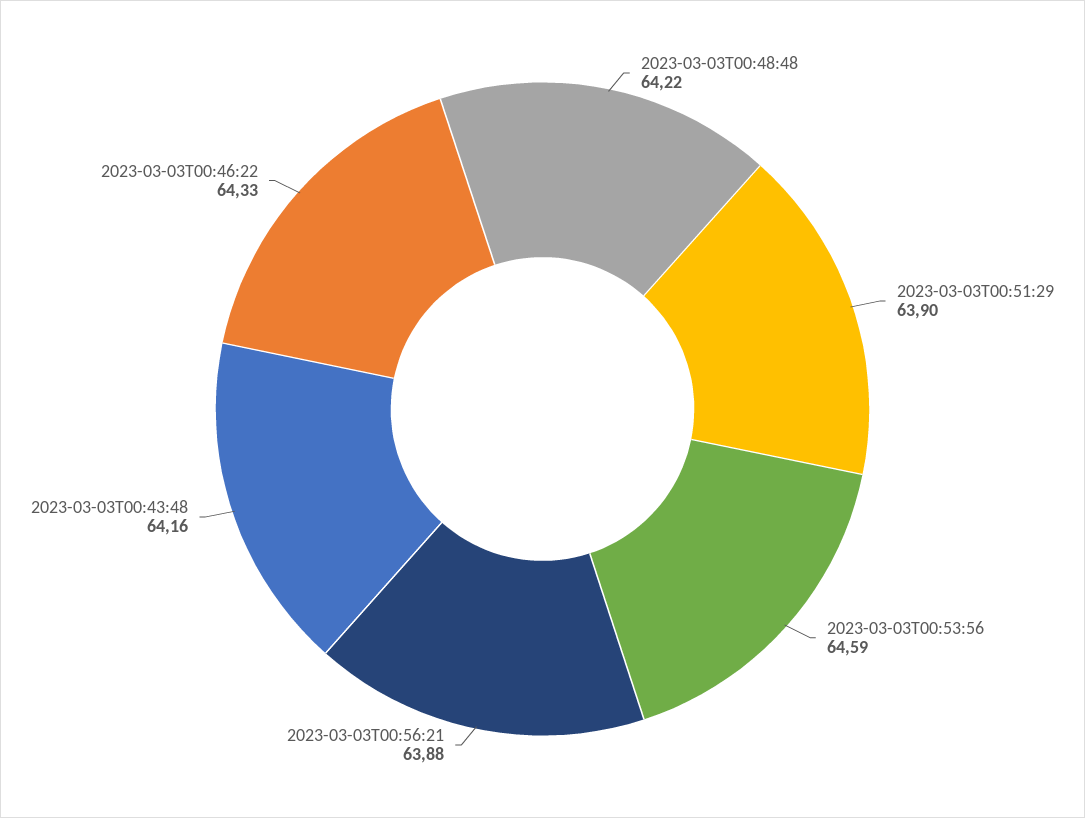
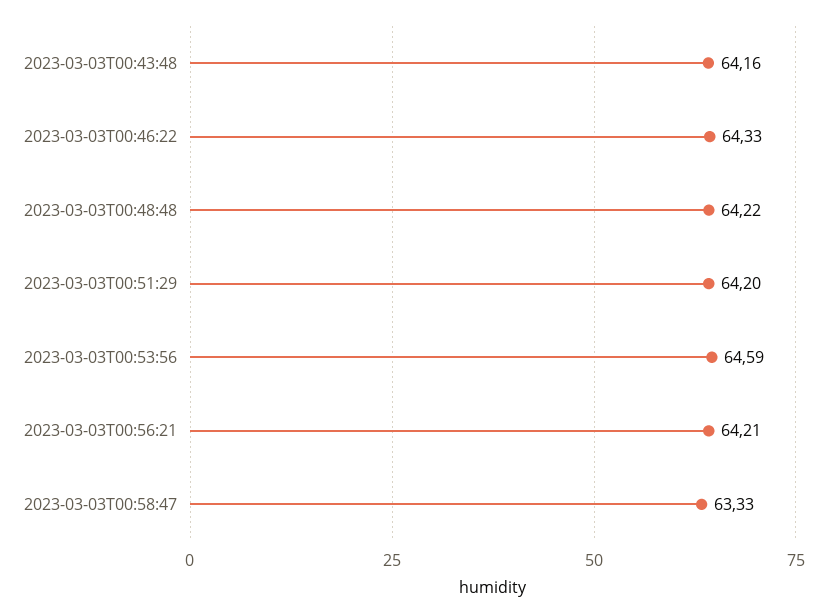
2023-03-03T00:51:29: 63.9 -> 64.2
2023-03-03T00:56:21: 63.88 -> 64.21
2023-03-03T00:58:47: none -> 63.33

